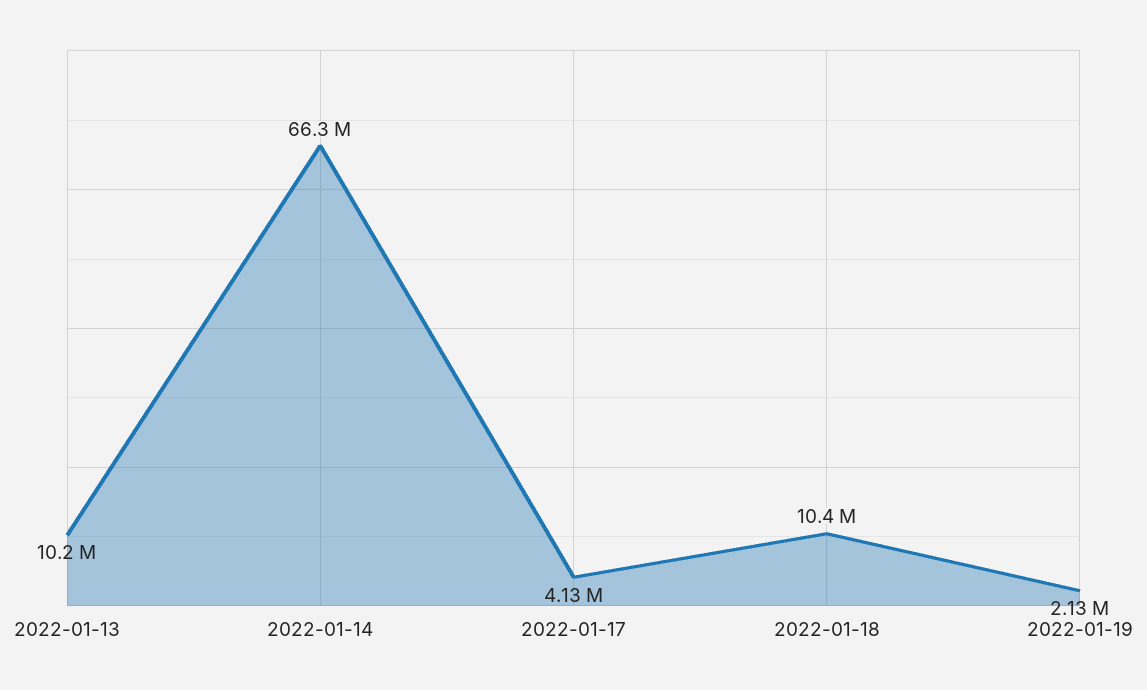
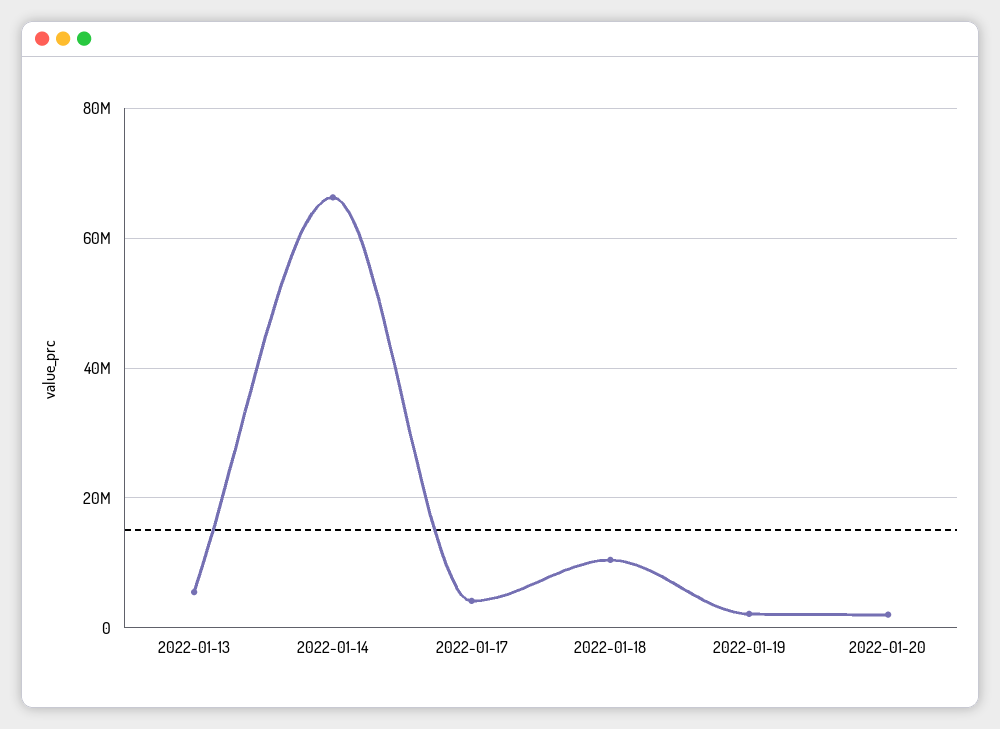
2022-01-13: 10200000 -> 6000000
2022-01-20: none -> 2000000

